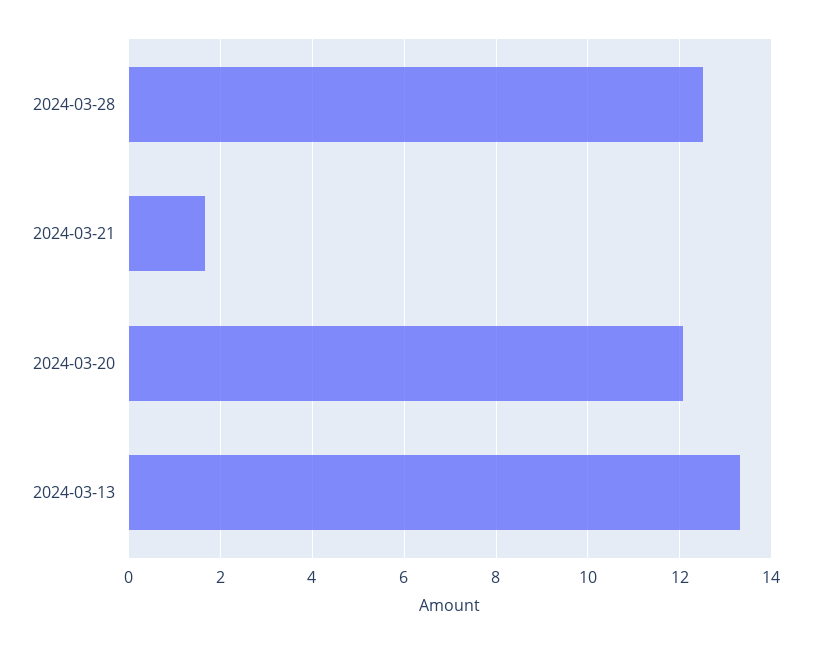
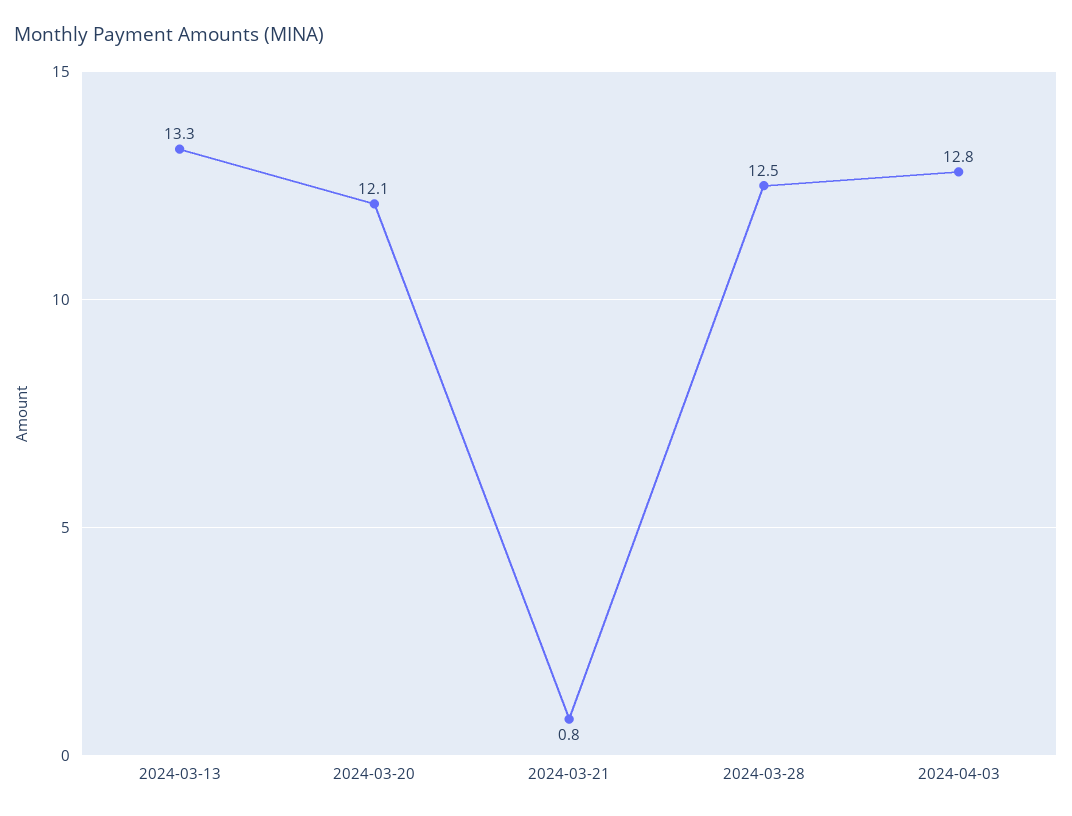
2024-03-21: 1.6 -> 0.8
2024-04-03: none -> 12.8

